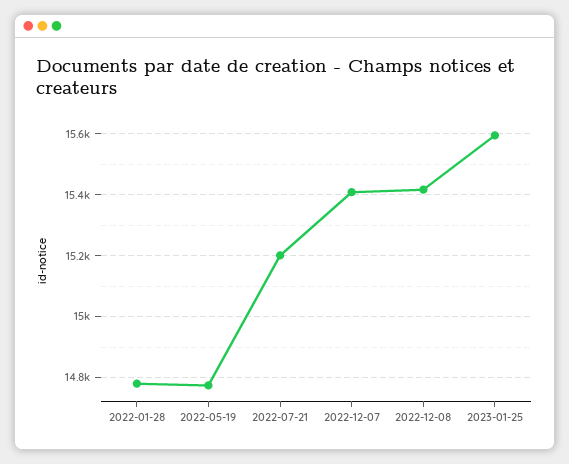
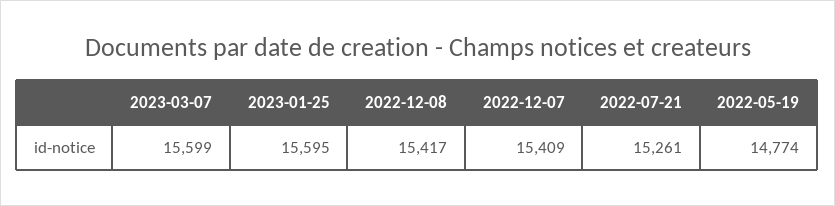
2022-01-28: 14780 -> none
2022-07-21: 15200 -> 15261
2023-03-07: none -> 15599

